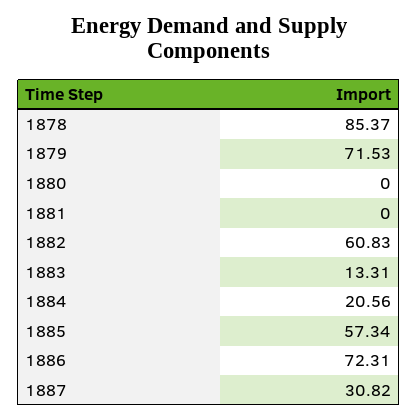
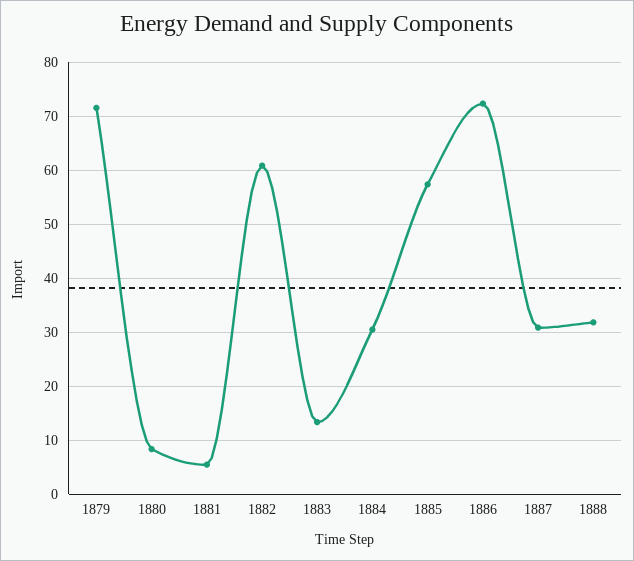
1878: 85.37 -> none
1880: 0 -> 8
1881: 0 -> 6
1884: 20.56 -> 30
1888: none -> 32

